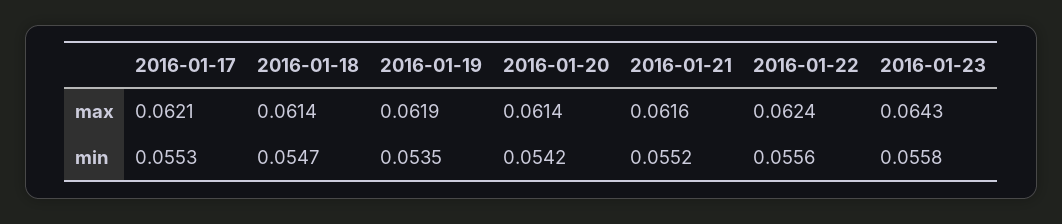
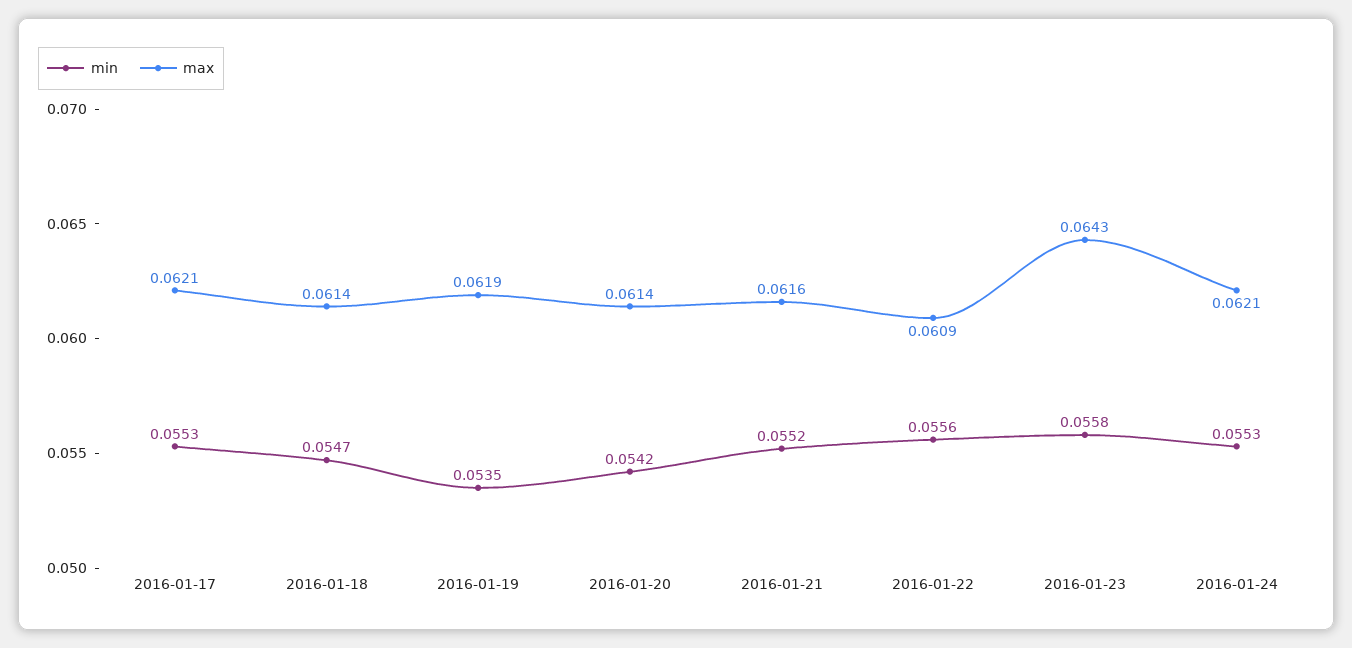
max, 2016-01-22: 0.0624 -> 0.0609
min, 2016-01-24: none -> 0.0553
max, 2016-01-24: none -> 0.0621

